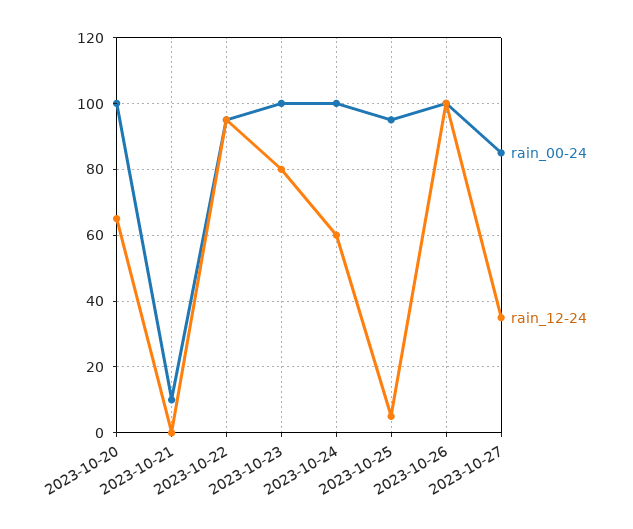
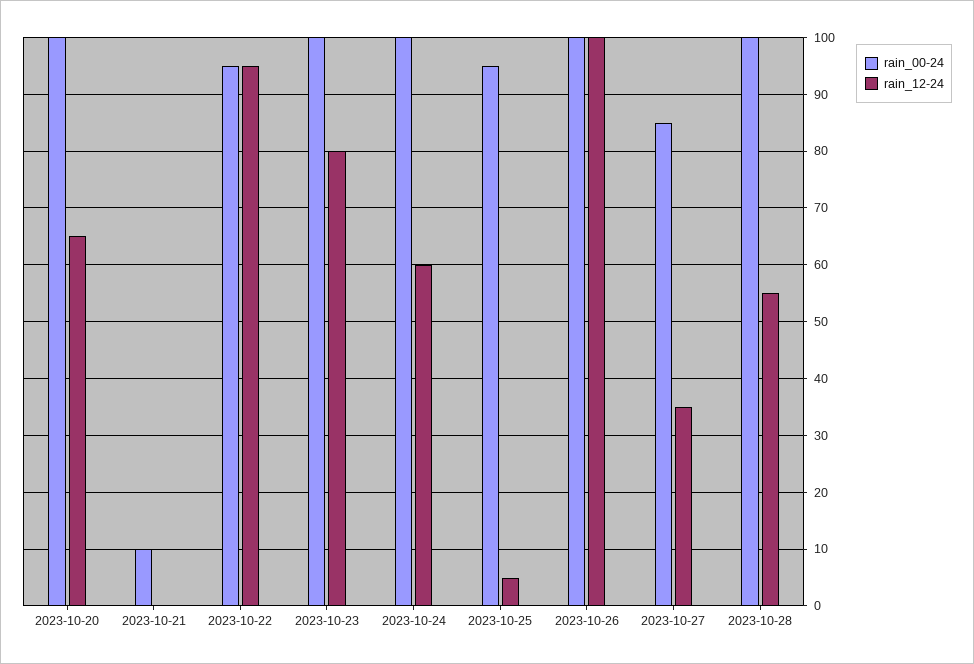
rain_00-24, 2023-10-28: none -> 100
rain_12-24, 2023-10-28: none -> 55

